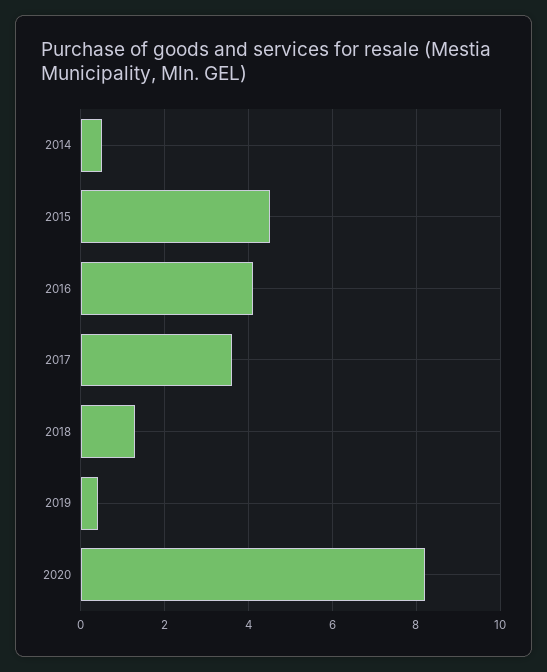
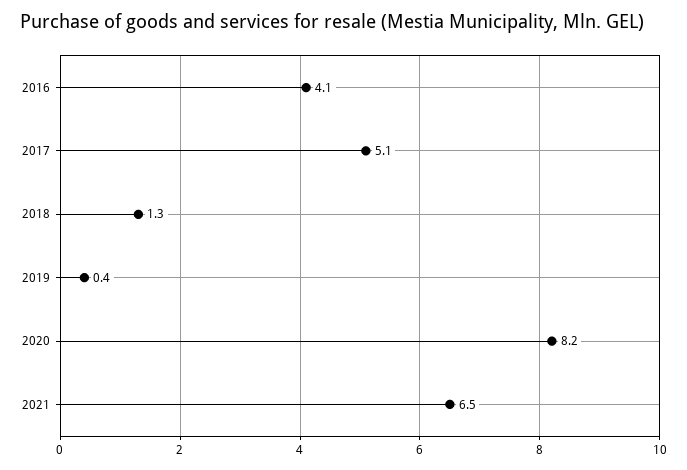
2014: 0.5 -> none
2015: 4.5 -> none
2017: 3.5 -> 5.1
2021: none -> 6.5

